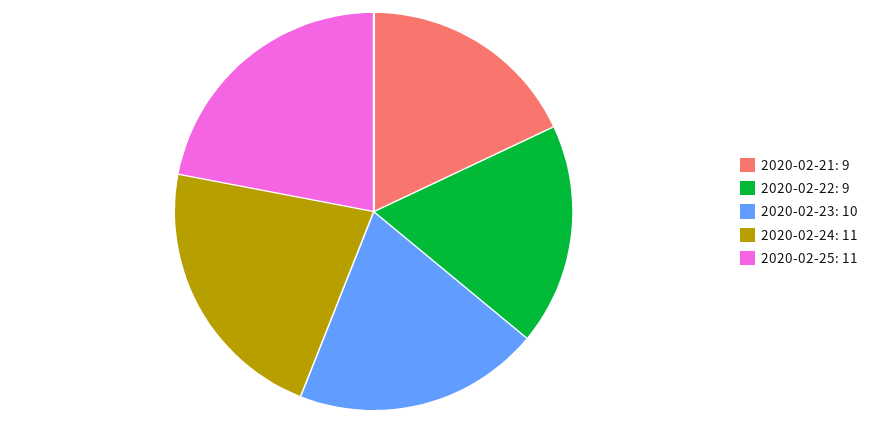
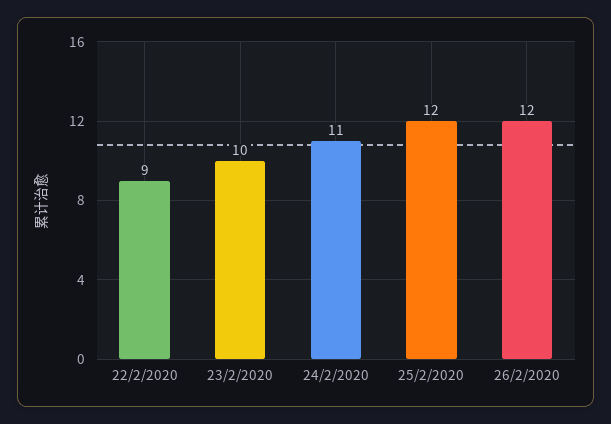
2020-02-21: 9 -> none
2020-02-25: 11 -> 12
26/2/2020: none -> 12

